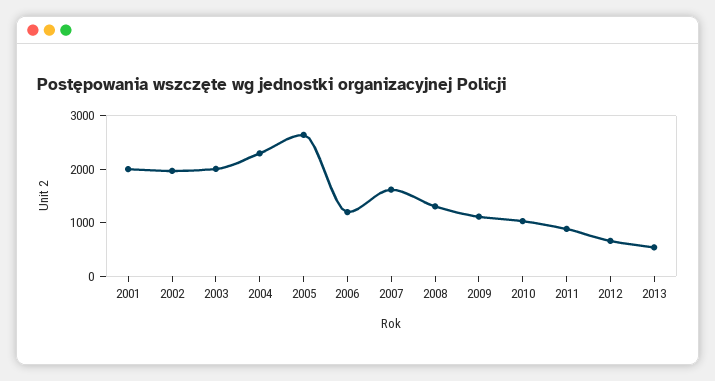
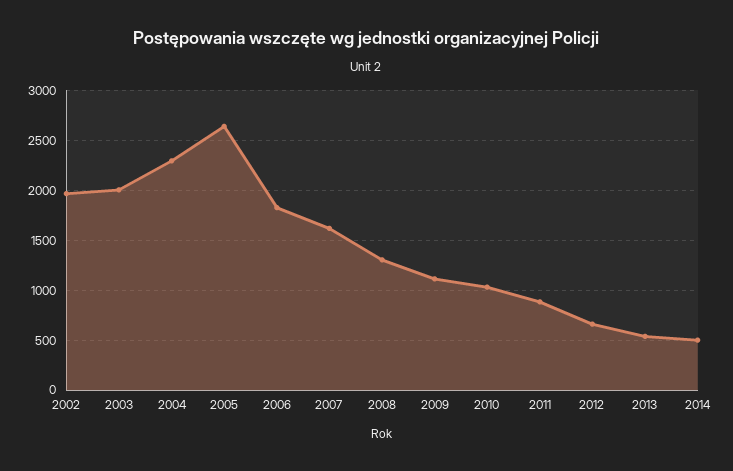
2001: 2000 -> none
2006: 1200 -> 1800
2014: none -> 500

